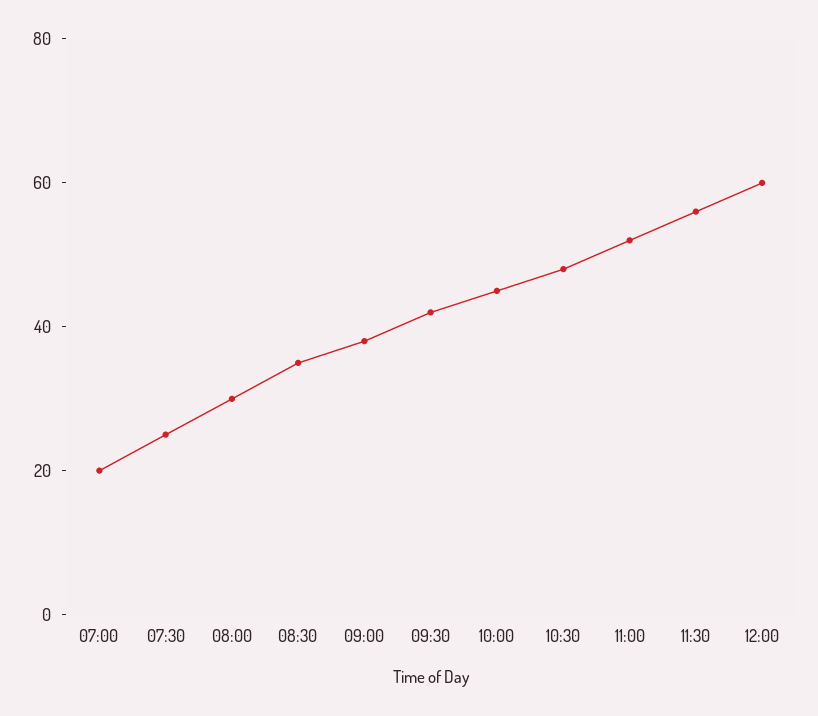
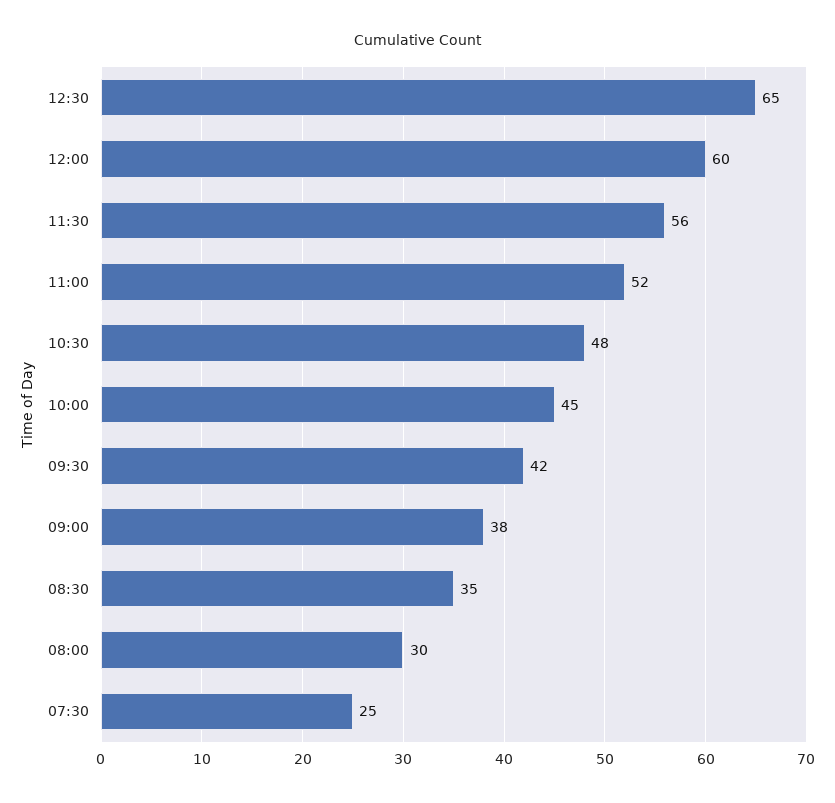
07:00: 20 -> none
12:30: none -> 65

